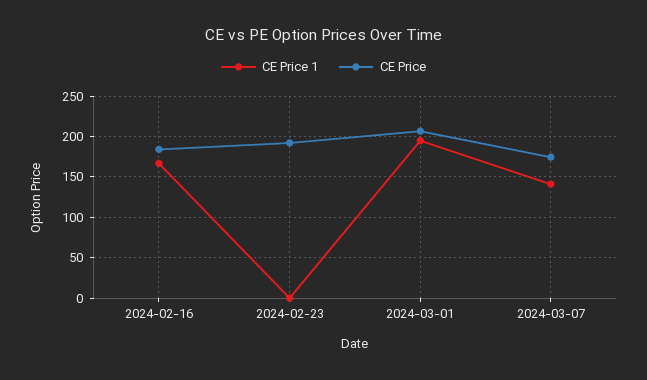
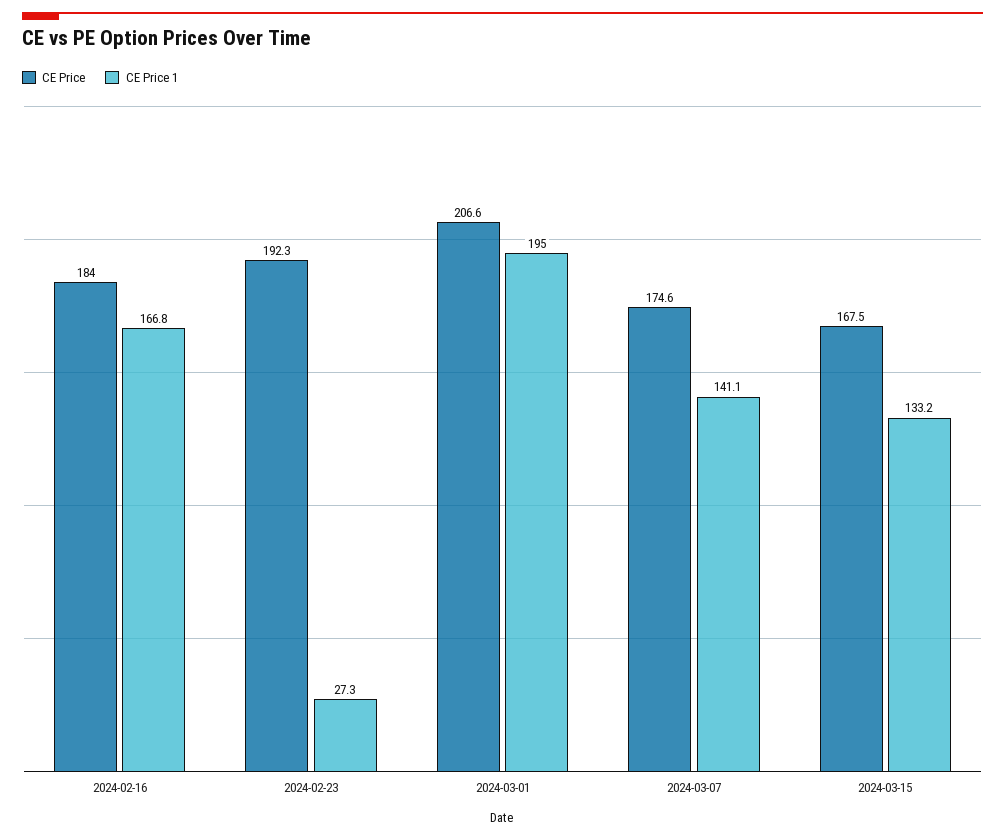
CE Price 1, 2024-02-23: 0 -> 27.3
CE Price, 2024-03-15: none -> 167.5
CE Price 1, 2024-03-15: none -> 133.2

